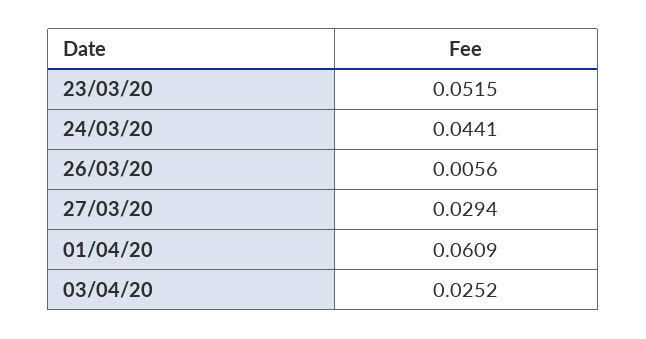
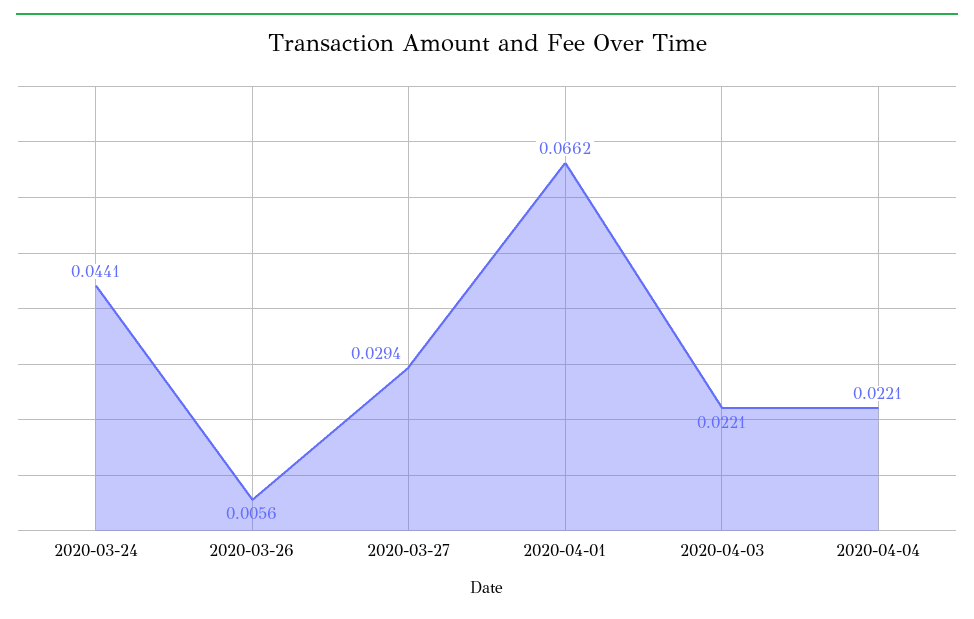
23/03/20: 0.0515 -> none
01/04/20: 0.0609 -> 0.0662
03/04/20: 0.0252 -> 0.0221
2020-04-04: none -> 0.0221

